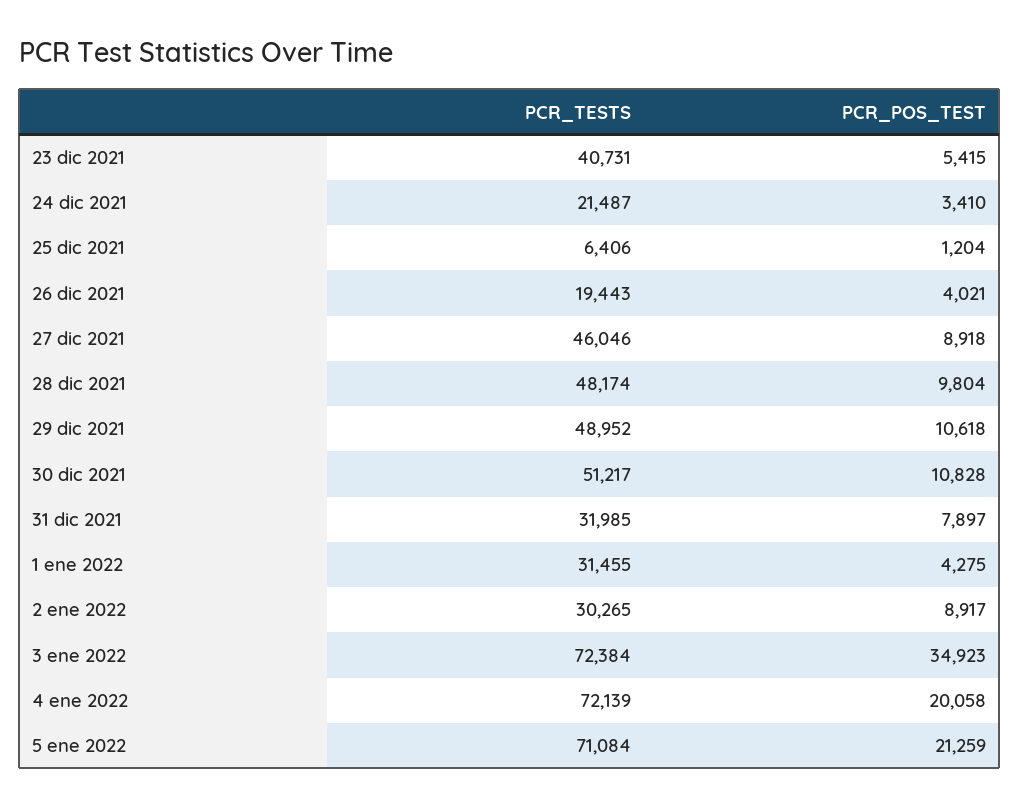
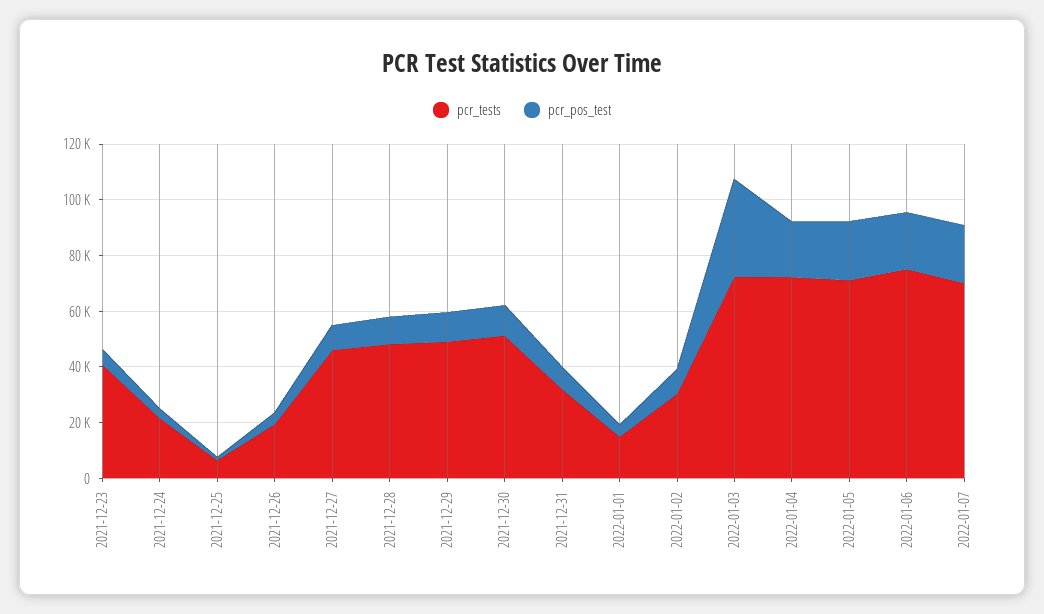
PCR_TESTS, 1 ene 2022: 31455 -> 15000
PCR_TESTS, 2022-01-06: none -> 75000
PCR_POS_TEST, 2022-01-06: none -> 20000
PCR_TESTS, 2022-01-07: none -> 70000
PCR_POS_TEST, 2022-01-07: none -> 20000

